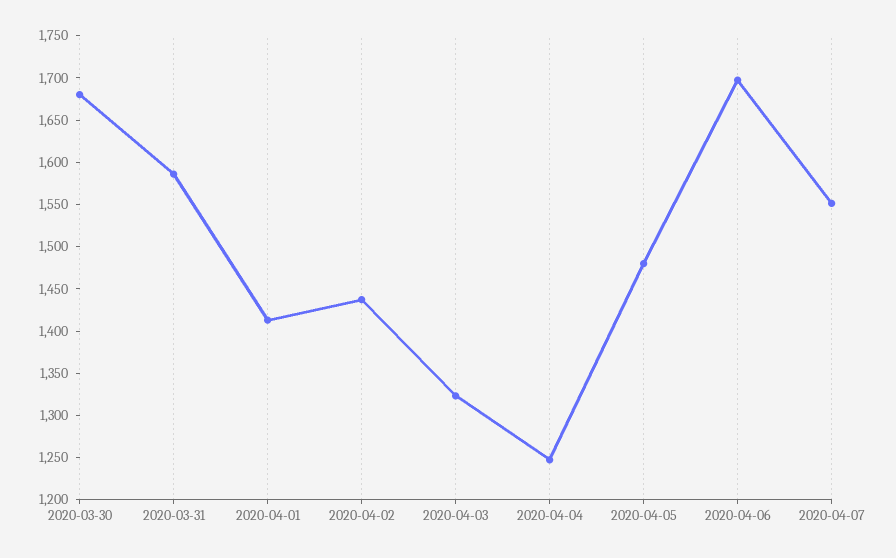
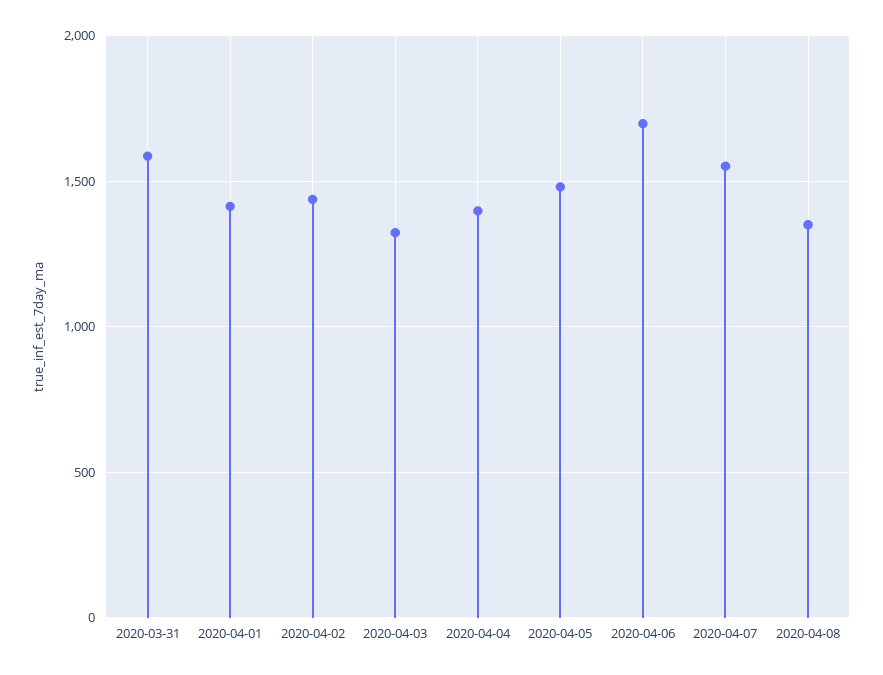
2020-03-30: 1680 -> none
2020-04-04: 1250 -> 1400
2020-04-08: none -> 1350

